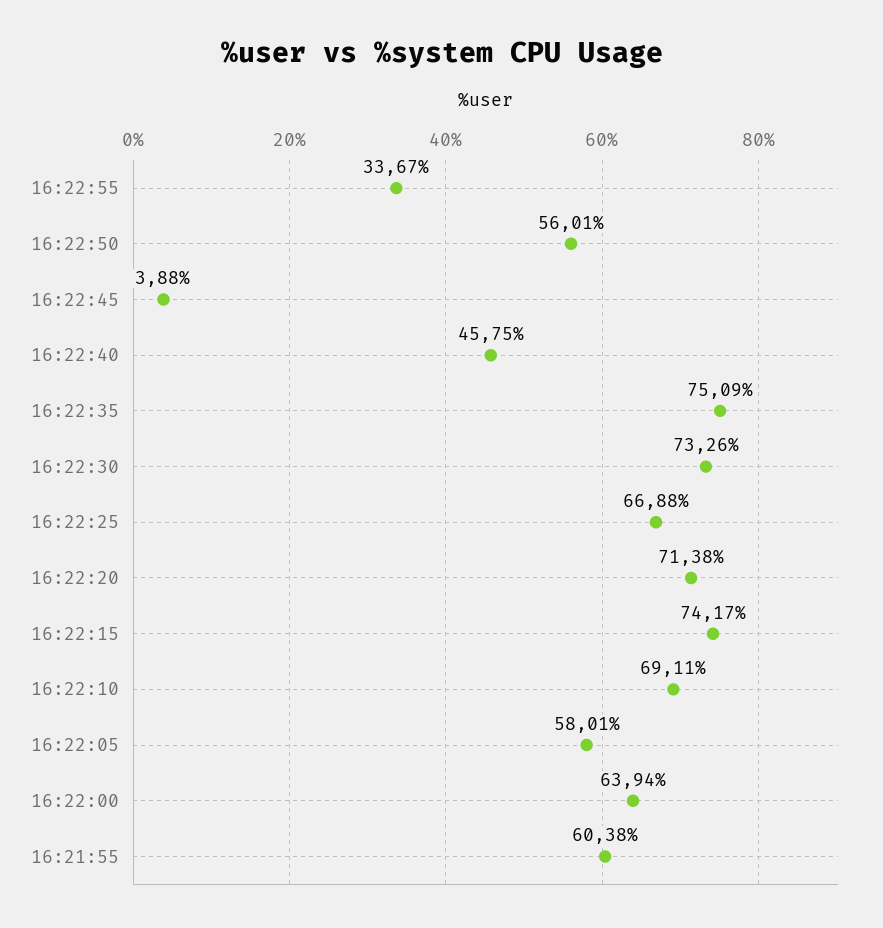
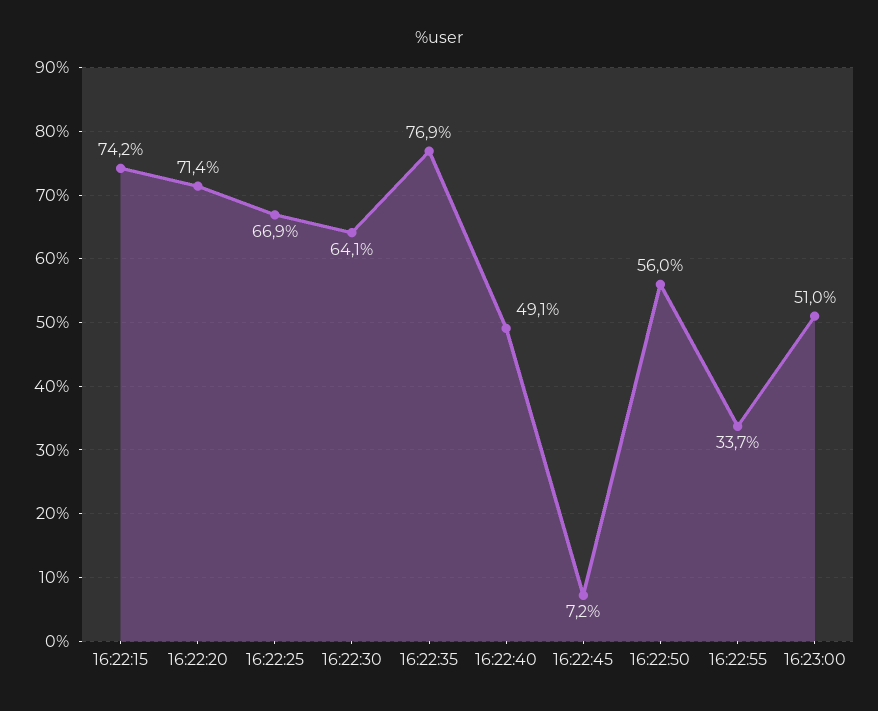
16:22:45: 3.88 -> 7.2
16:22:40: 45.75 -> 49.1
16:22:35: 75.09 -> 76.9
16:22:30: 73.26 -> 64.1
16:22:10: 69.11 -> none
16:22:05: 58.01 -> none
16:22:00: 63.94 -> none
16:21:55: 60.38 -> none
16:23:00: none -> 51

